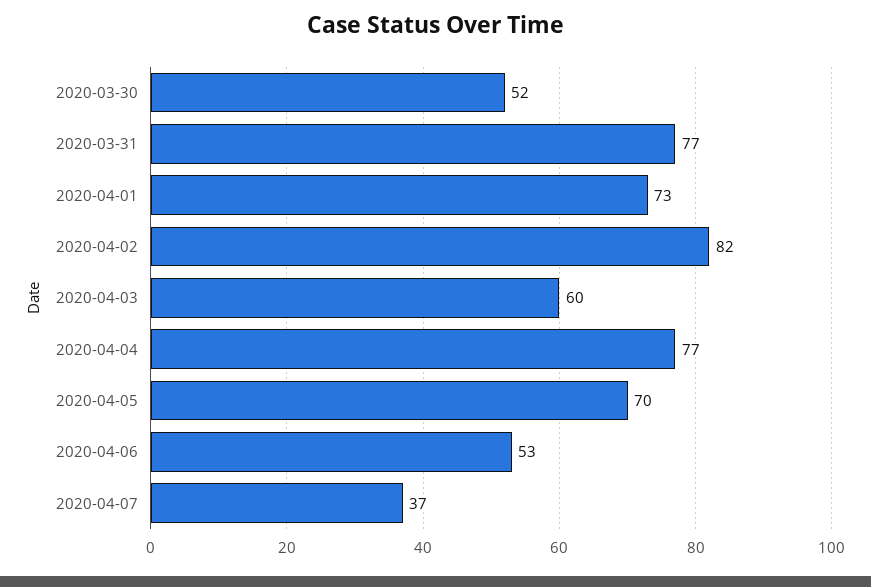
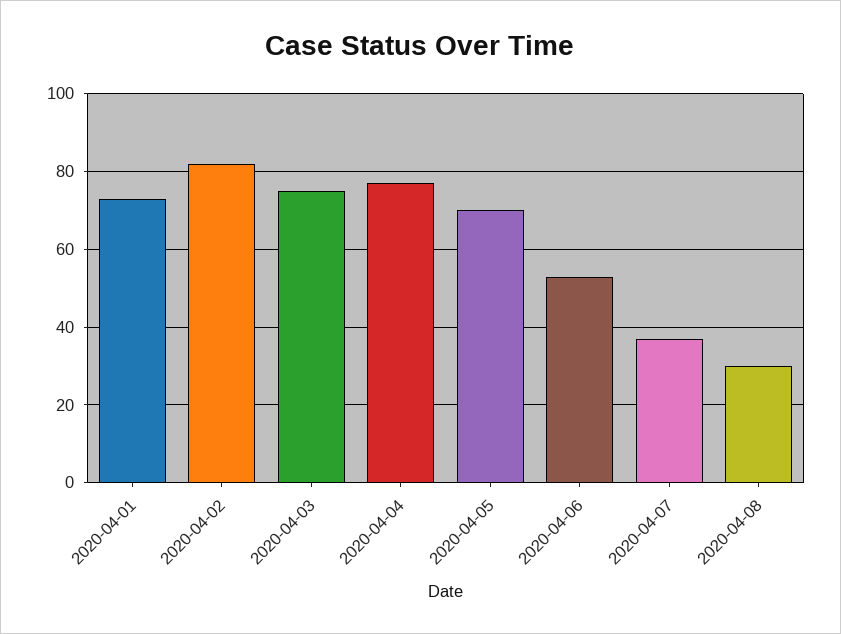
2020-03-30: 52 -> none
2020-03-31: 77 -> none
2020-04-03: 60 -> 75
2020-04-08: none -> 30

